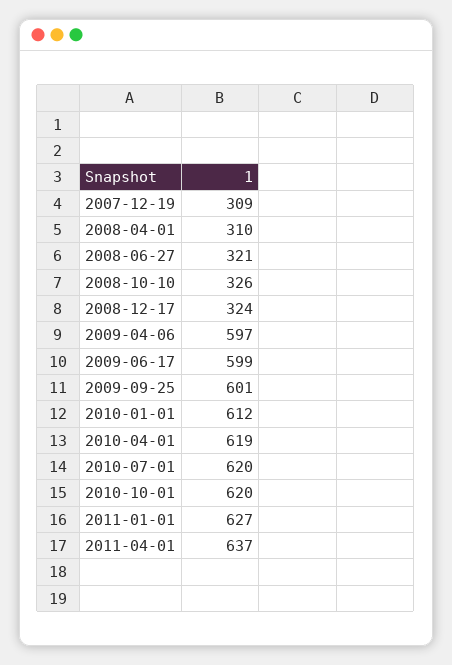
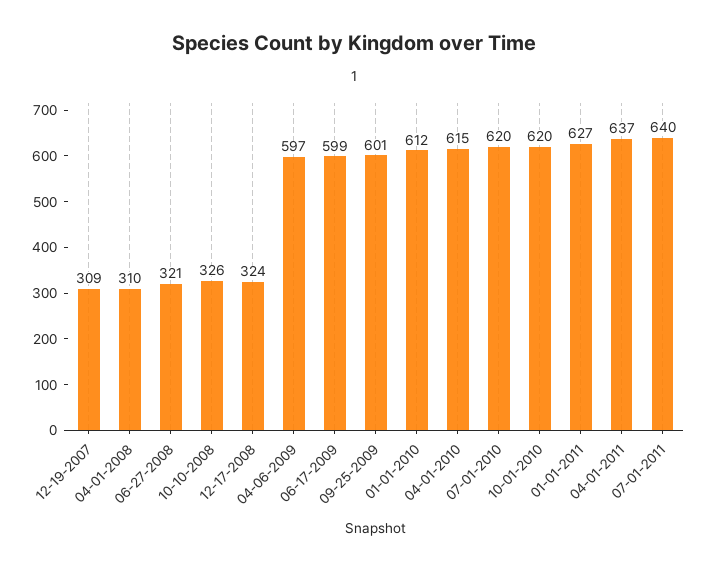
2010-04-01: 619 -> 615
07-01-2011: none -> 640

